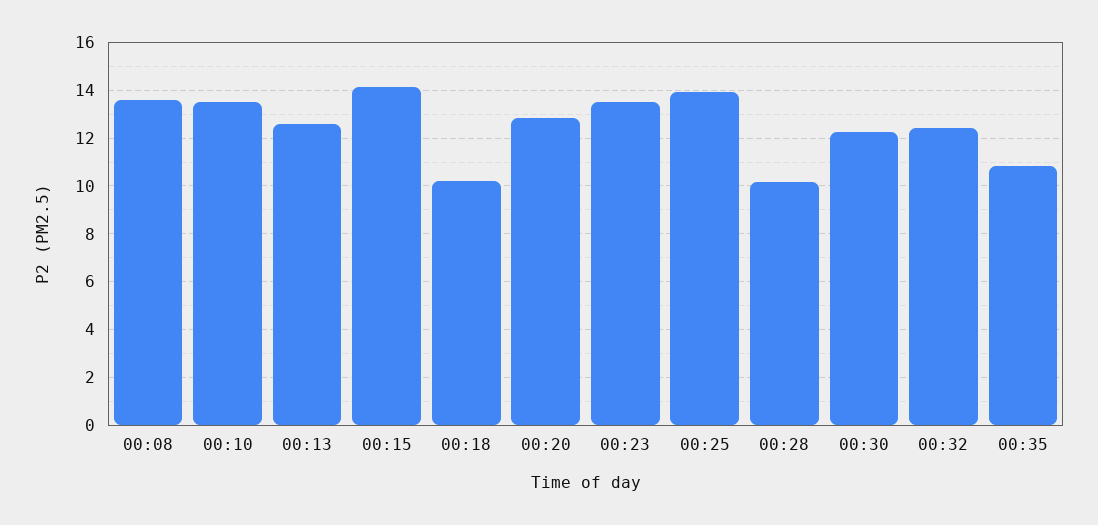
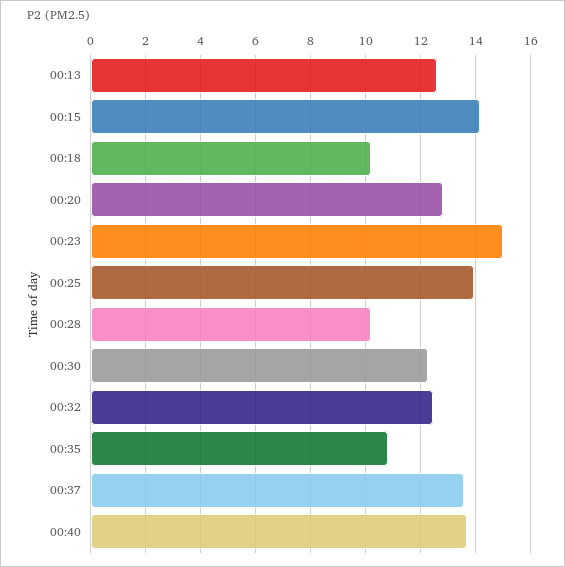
00:08: 13.5 -> none
00:10: 13.5 -> none
00:23: 13.5 -> 15
00:37: none -> 13.5
00:40: none -> 13.75

